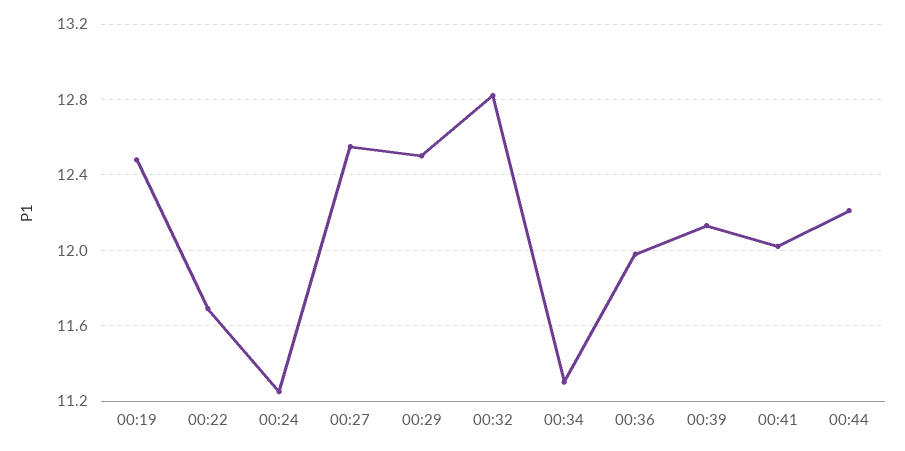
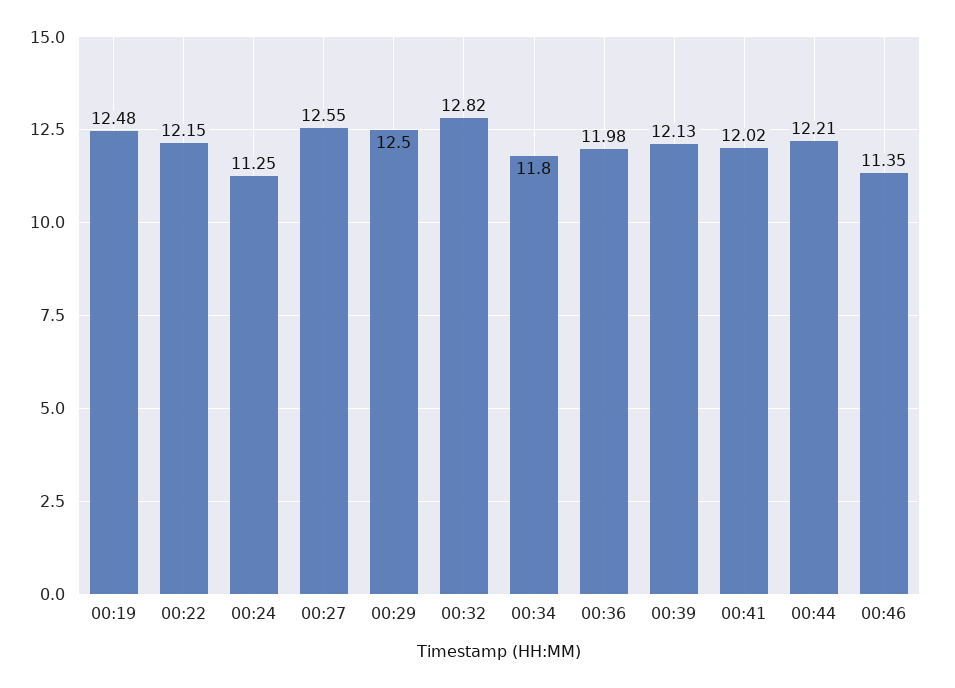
00:22: 11.7 -> 12.15
00:34: 11.3 -> 11.8
00:46: none -> 11.35

